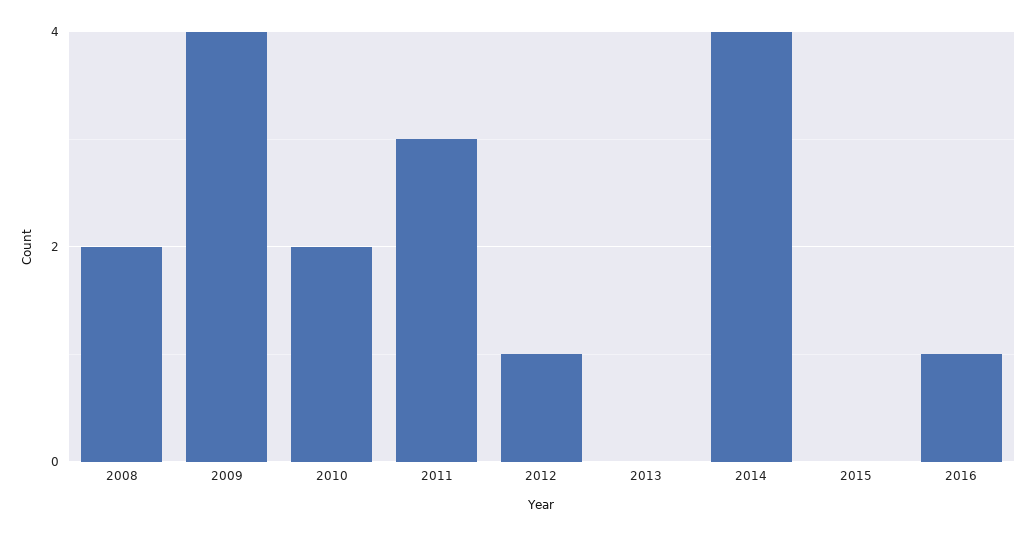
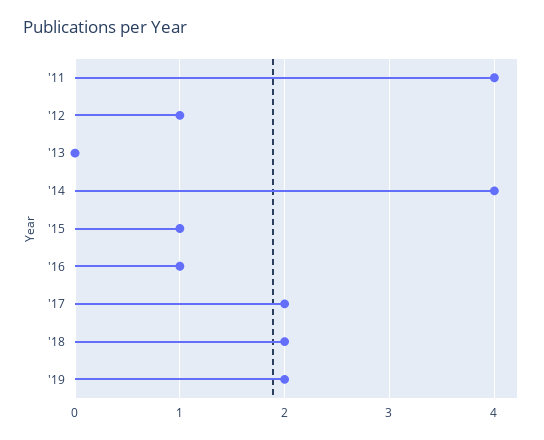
2008: 2 -> none
2009: 4 -> none
2010: 2 -> none
2011: 3 -> 4
2015: 0 -> 1
'17: none -> 2
'18: none -> 2
'19: none -> 2

